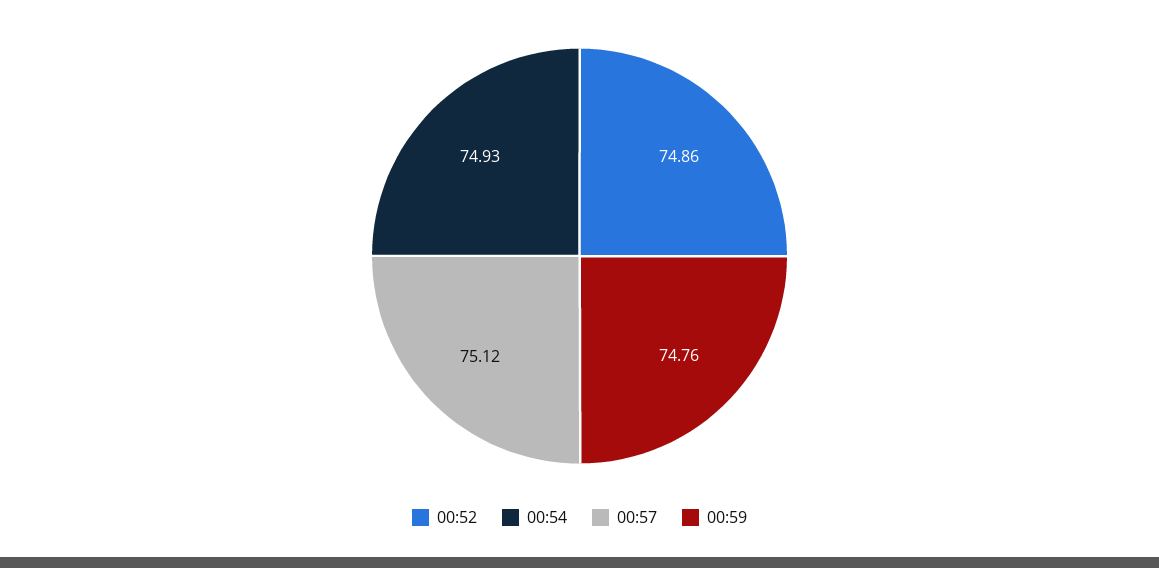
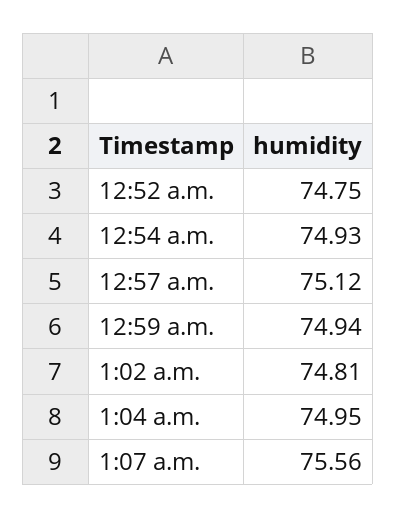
00:52: 74.86 -> 74.75
00:59: 74.76 -> 74.94
1:02 a.m.: none -> 74.81
1:04 a.m.: none -> 74.95
1:07 a.m.: none -> 75.56

